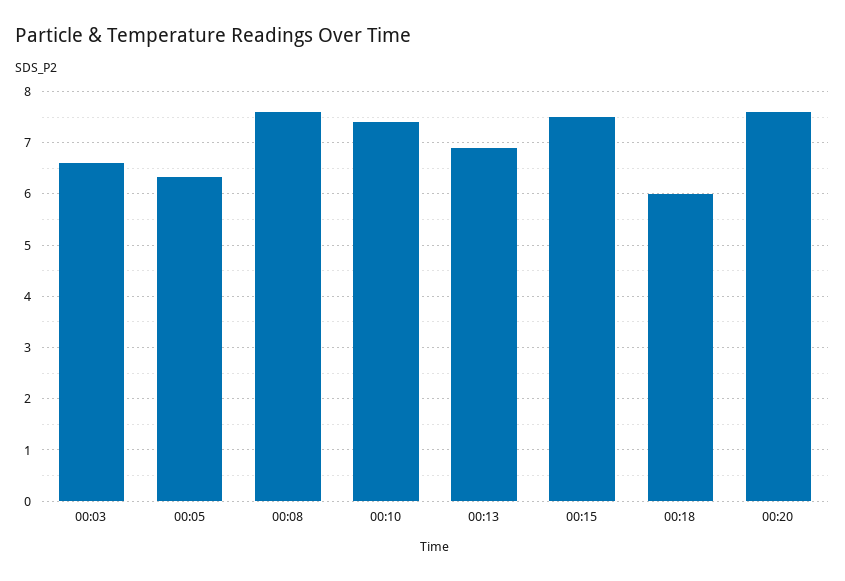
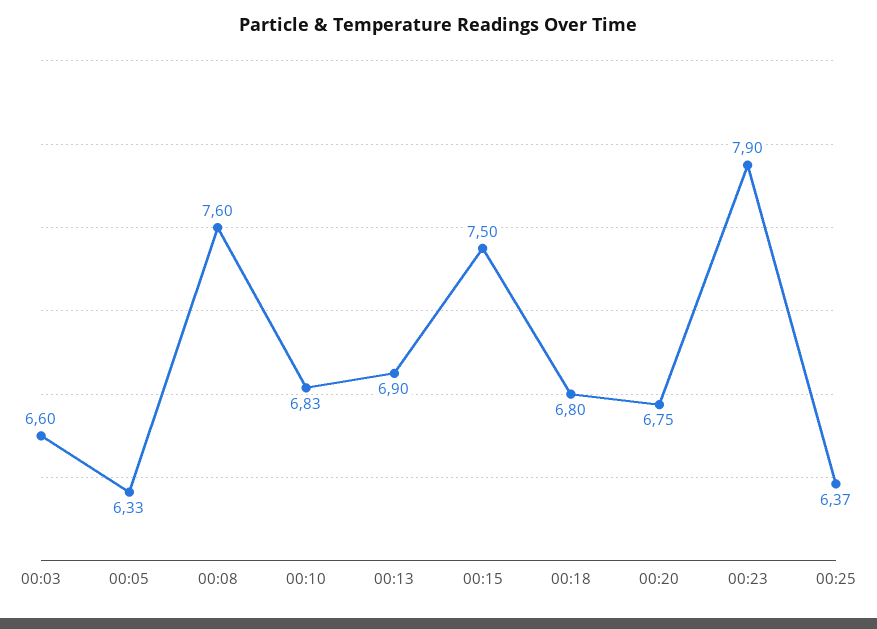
00:10: 7.4 -> 6.83
00:18: 6 -> 6.8
00:20: 7.6 -> 6.75
00:23: none -> 7.9
00:25: none -> 6.37

